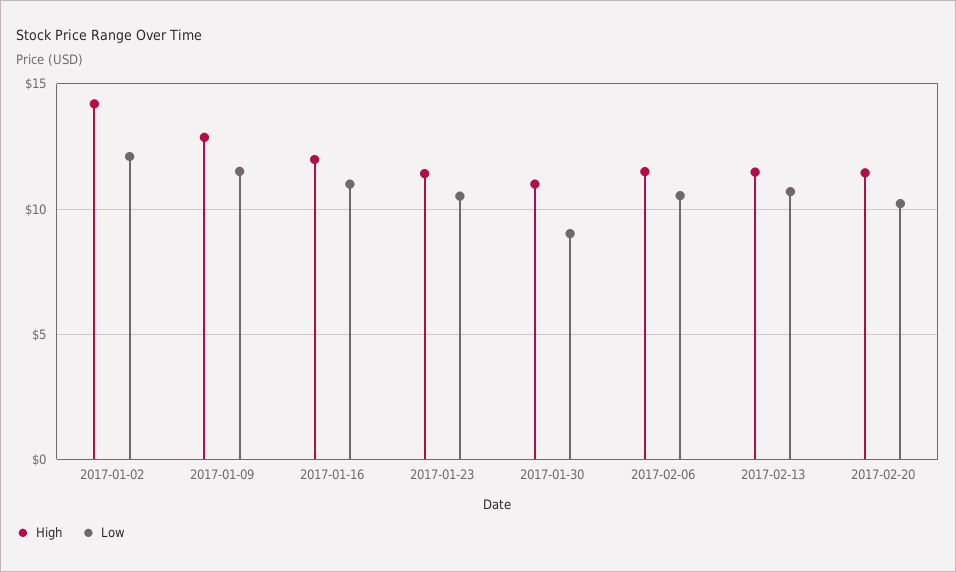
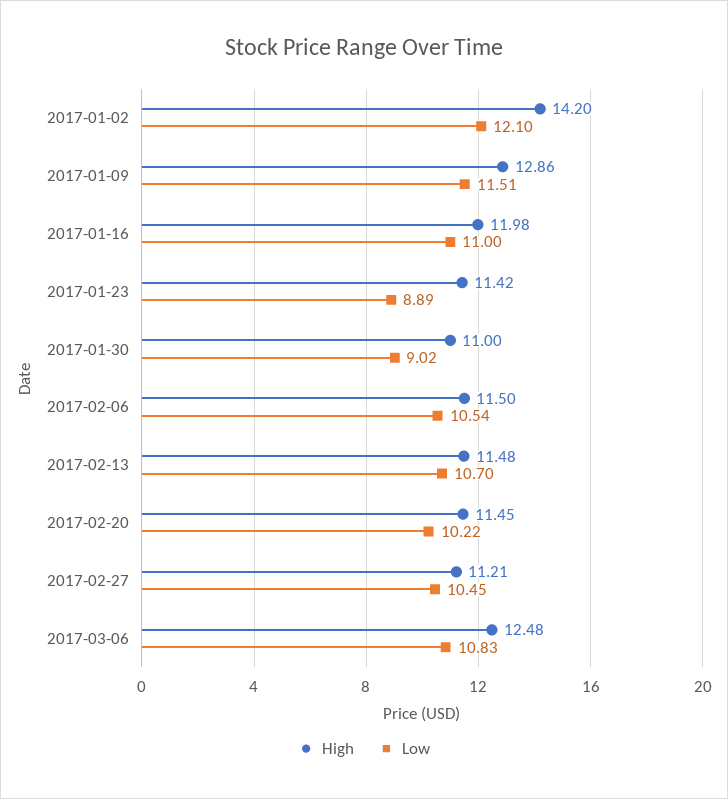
Low, 2017-01-23: 10.5 -> 8.89
High, 2017-02-27: none -> 11.21
Low, 2017-02-27: none -> 10.45
High, 2017-03-06: none -> 12.48
Low, 2017-03-06: none -> 10.83

